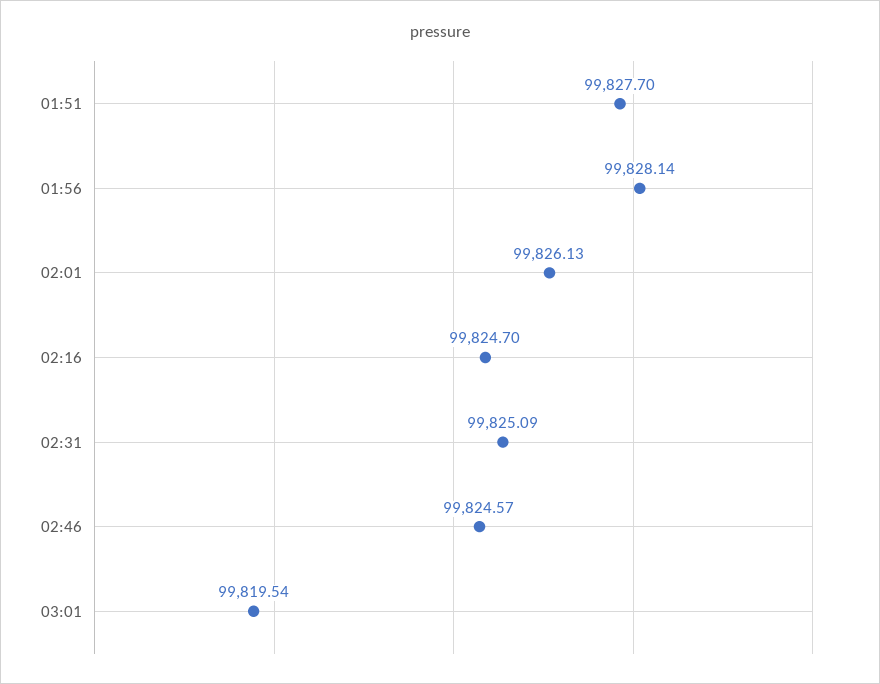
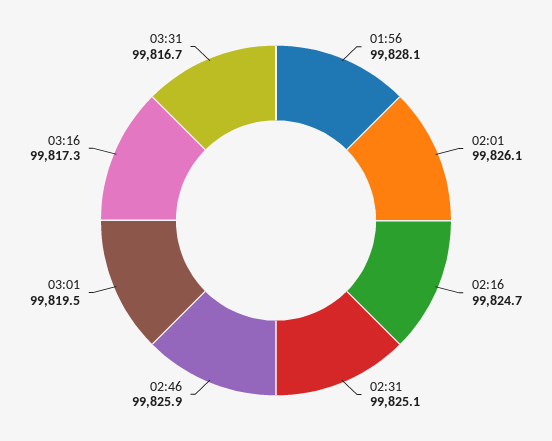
01:51: 99827.7 -> none
02:46: 99824.57 -> 99825.9
03:16: none -> 99817.3
03:31: none -> 99816.7

